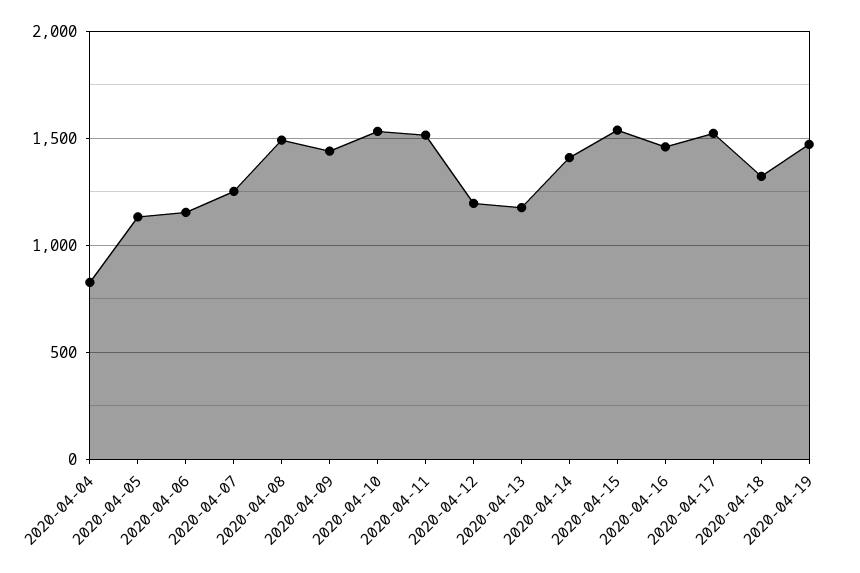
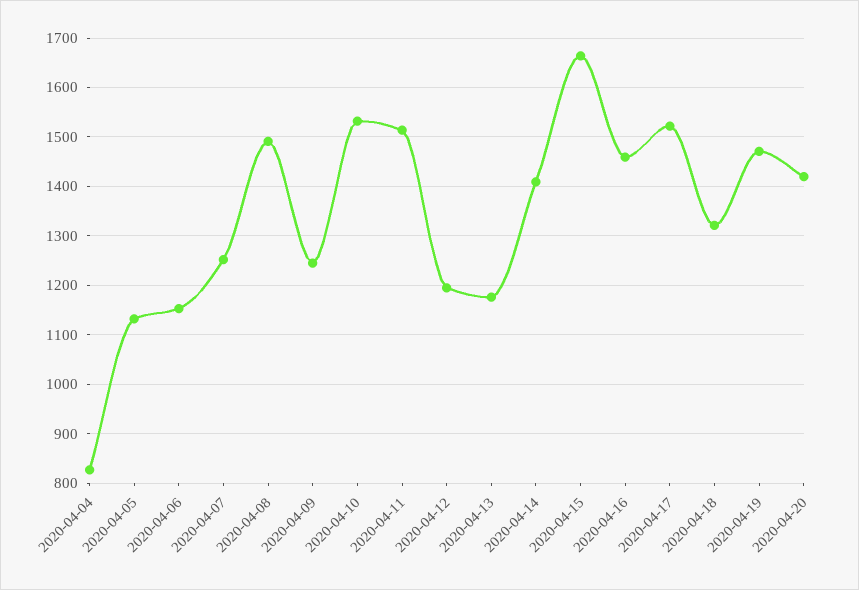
2020-04-09: 1450 -> 1240
2020-04-15: 1550 -> 1660
2020-04-20: none -> 1420

